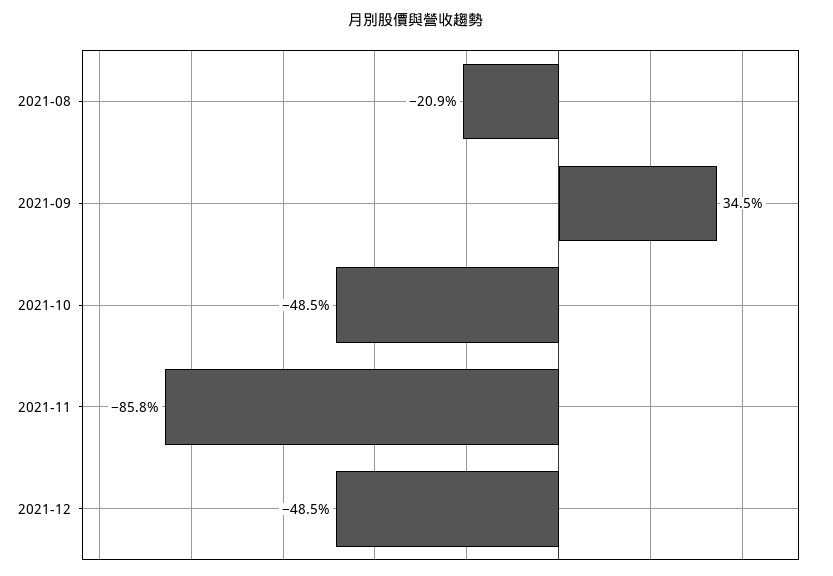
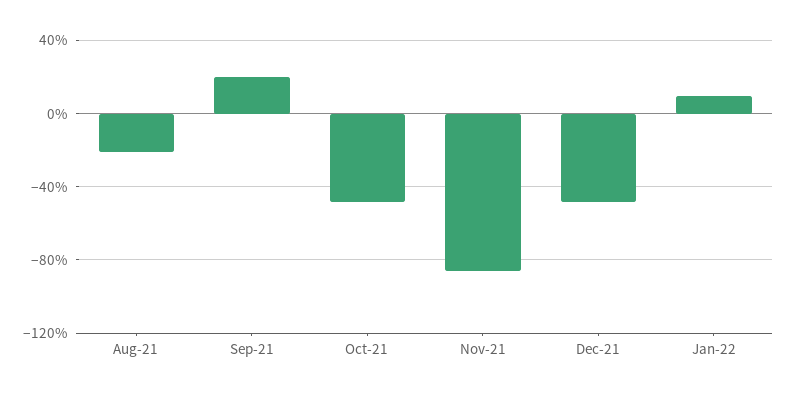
2021-09: 34.5 -> 20
Jan-22: none -> 10

